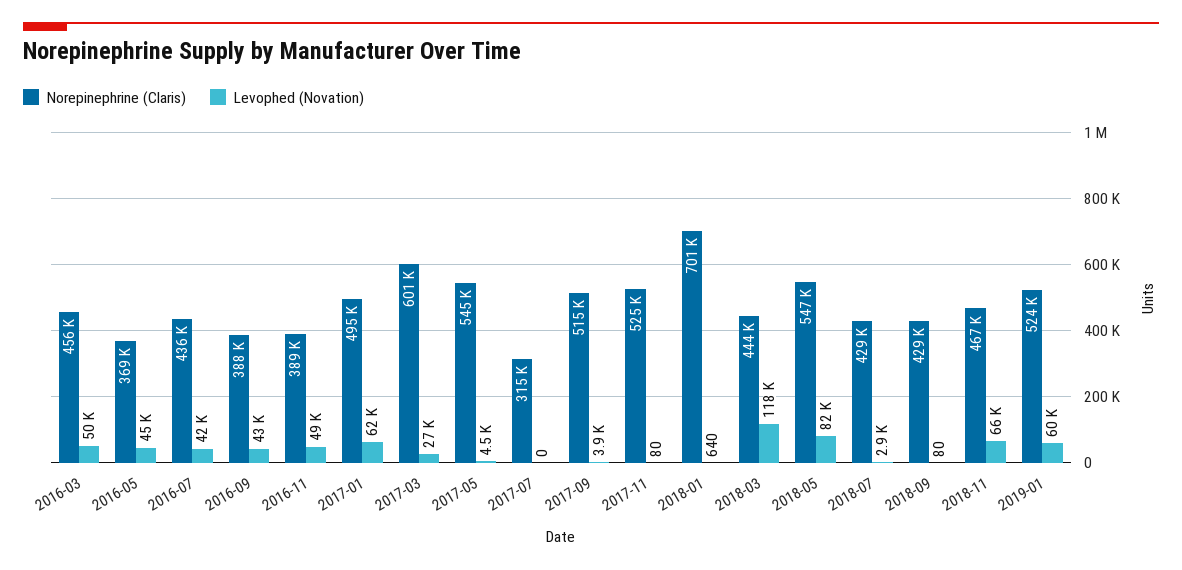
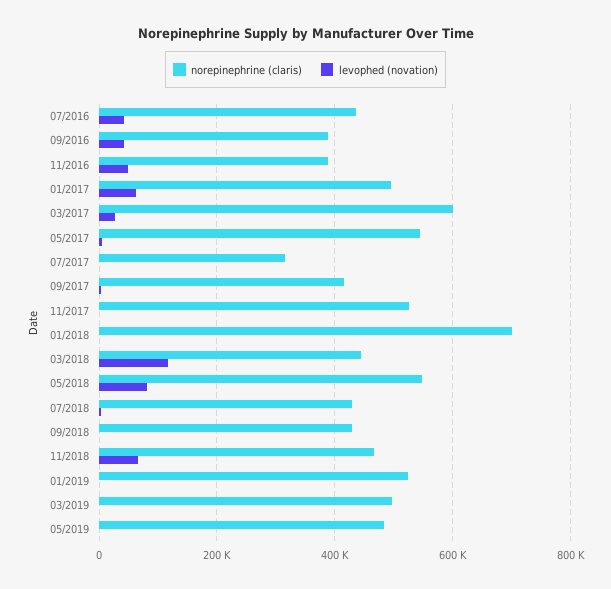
Norepinephrine (Claris), 2016-03: 456000 -> none
Levophed (Novation), 2016-03: 50000 -> none
Norepinephrine (Claris), 2016-05: 369000 -> none
Levophed (Novation), 2016-05: 45000 -> none
Norepinephrine (Claris), 2017-09: 515000 -> 420000
Levophed (Novation), 2019-01: 60000 -> 0
Norepinephrine (Claris), 03/2019: none -> 500000
Levophed (Novation), 03/2019: none -> 0
Norepinephrine (Claris), 05/2019: none -> 480000
Levophed (Novation), 05/2019: none -> 0

